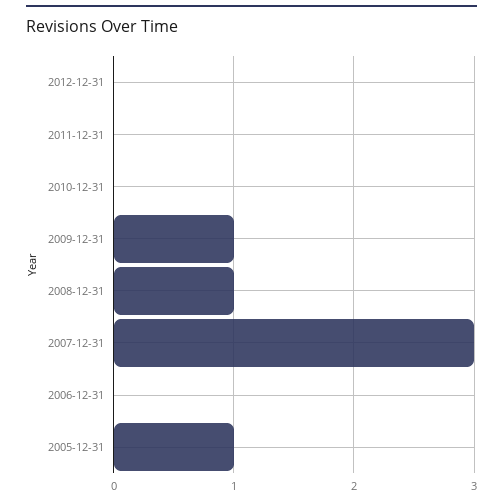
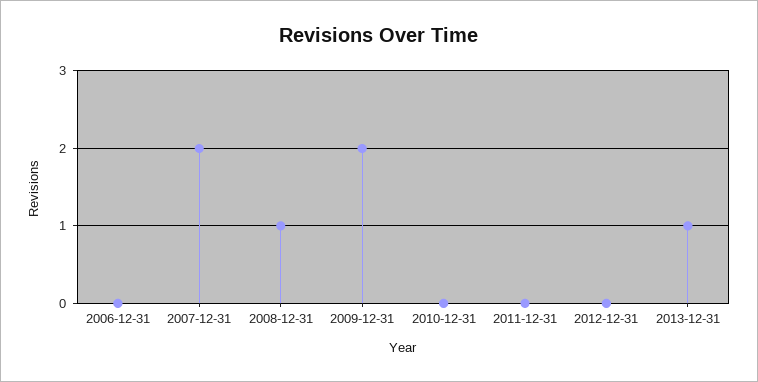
2009-12-31: 1 -> 2
2007-12-31: 3 -> 2
2005-12-31: 1 -> none
2013-12-31: none -> 1

